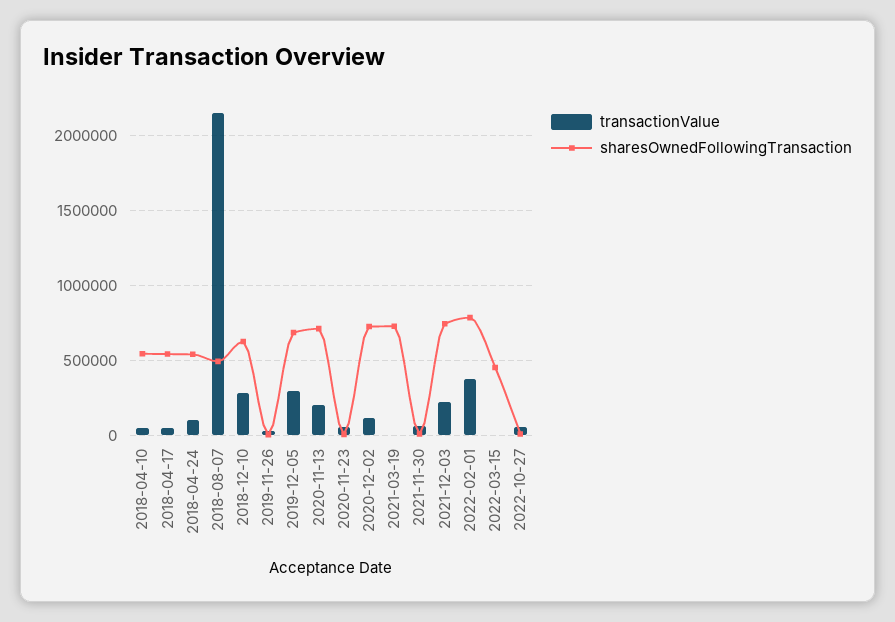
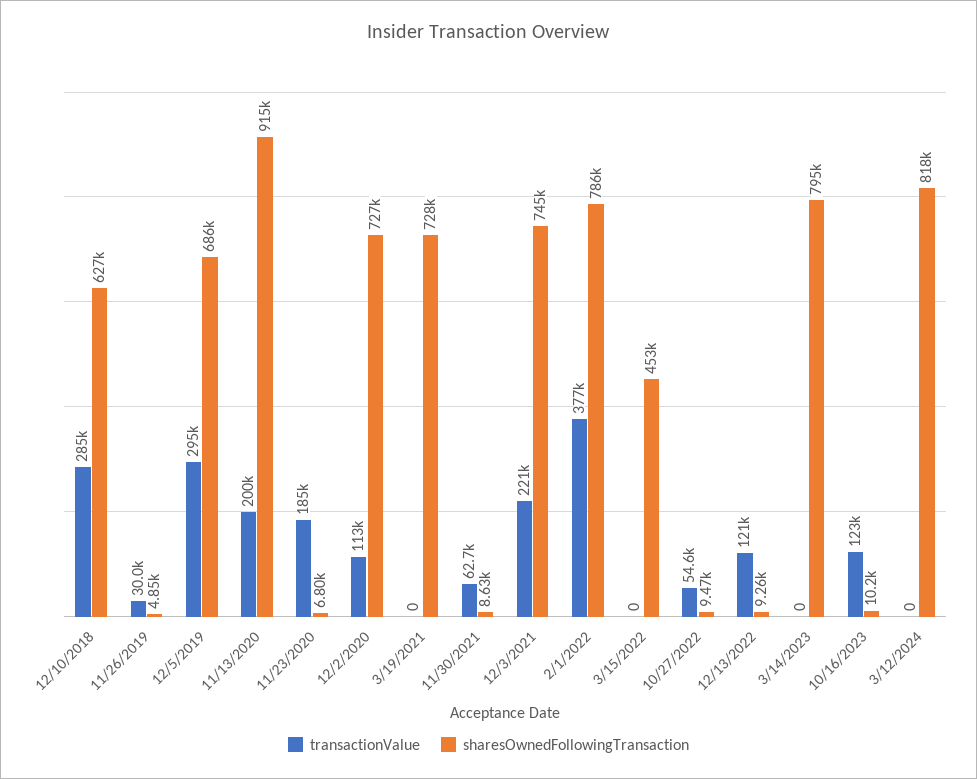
transactionValue, 2018-04-10: 50000 -> none
sharesOwnedFollowingTransaction, 2018-04-10: 550000 -> none
transactionValue, 2018-04-17: 50000 -> none
sharesOwnedFollowingTransaction, 2018-04-17: 550000 -> none
transactionValue, 2018-04-24: 100000 -> none
sharesOwnedFollowingTransaction, 2018-04-24: 550000 -> none
transactionValue, 2018-08-07: 2150000 -> none
sharesOwnedFollowingTransaction, 2018-08-07: 500000 -> none
sharesOwnedFollowingTransaction, 2020-11-13: 700000 -> 915000
transactionValue, 2020-11-23: 50000 -> 185000
transactionValue, 12/13/2022: none -> 121000
sharesOwnedFollowingTransaction, 12/13/2022: none -> 9260
transactionValue, 3/14/2023: none -> 0
sharesOwnedFollowingTransaction, 3/14/2023: none -> 795000
transactionValue, 10/16/2023: none -> 123000
sharesOwnedFollowingTransaction, 10/16/2023: none -> 10200
transactionValue, 3/12/2024: none -> 0
sharesOwnedFollowingTransaction, 3/12/2024: none -> 818000

